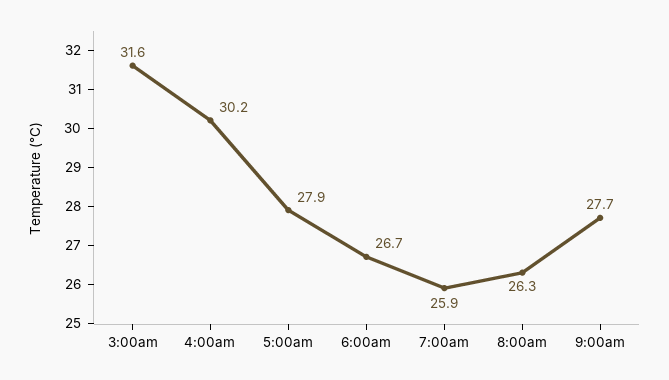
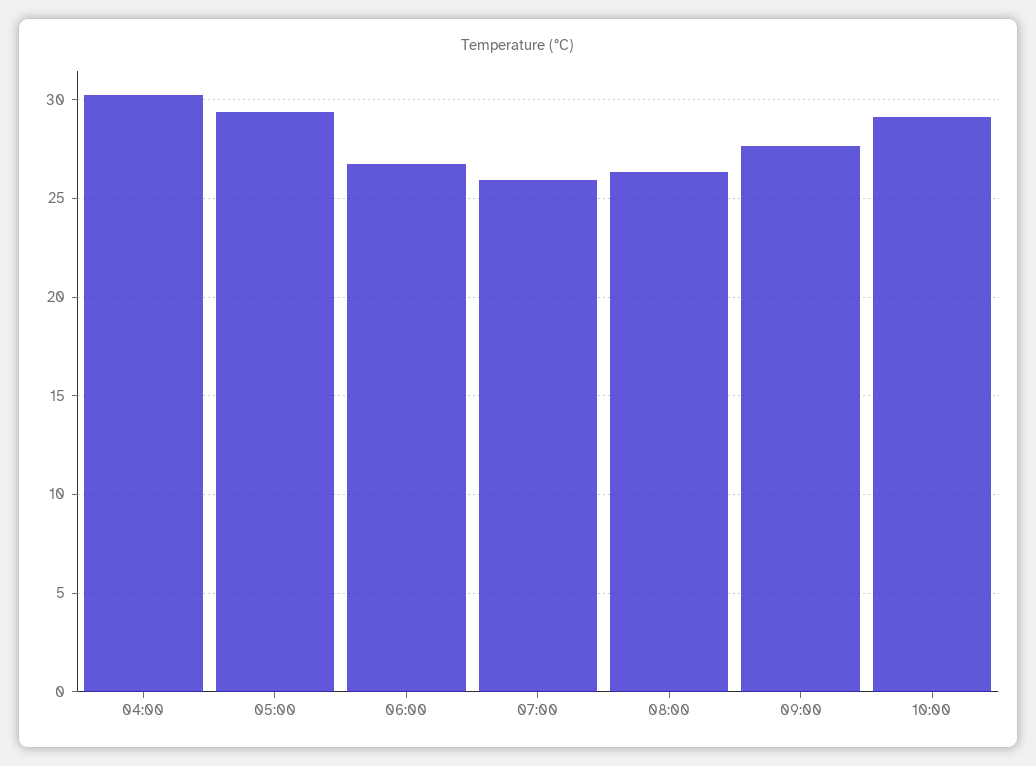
3:00am: 31.6 -> none
5:00am: 27.9 -> 29.5
10:00: none -> 29

